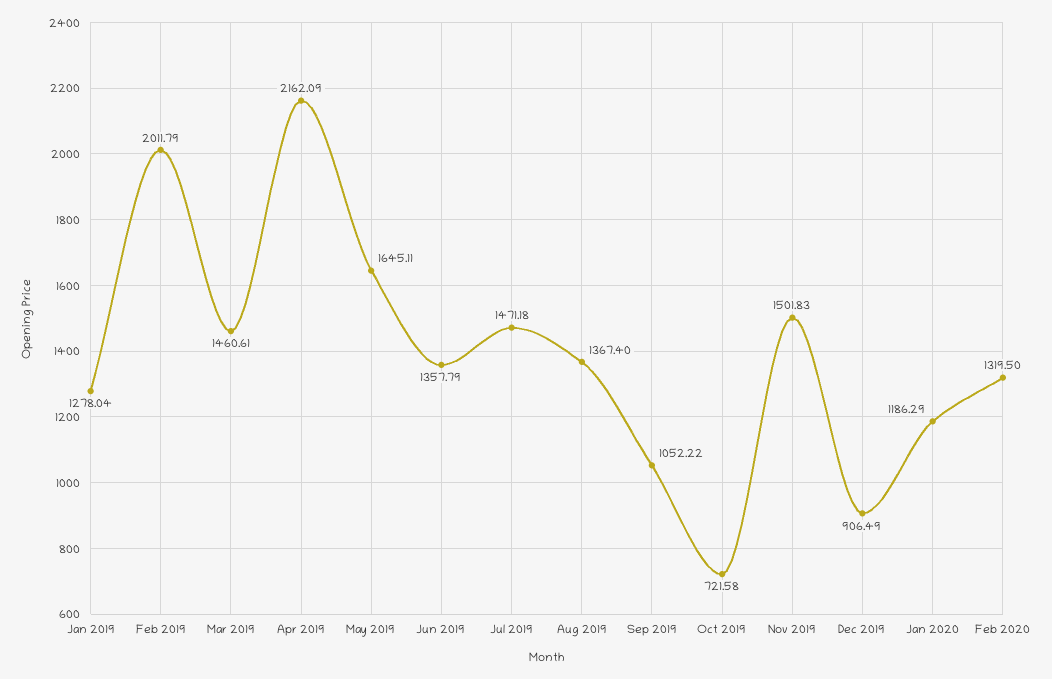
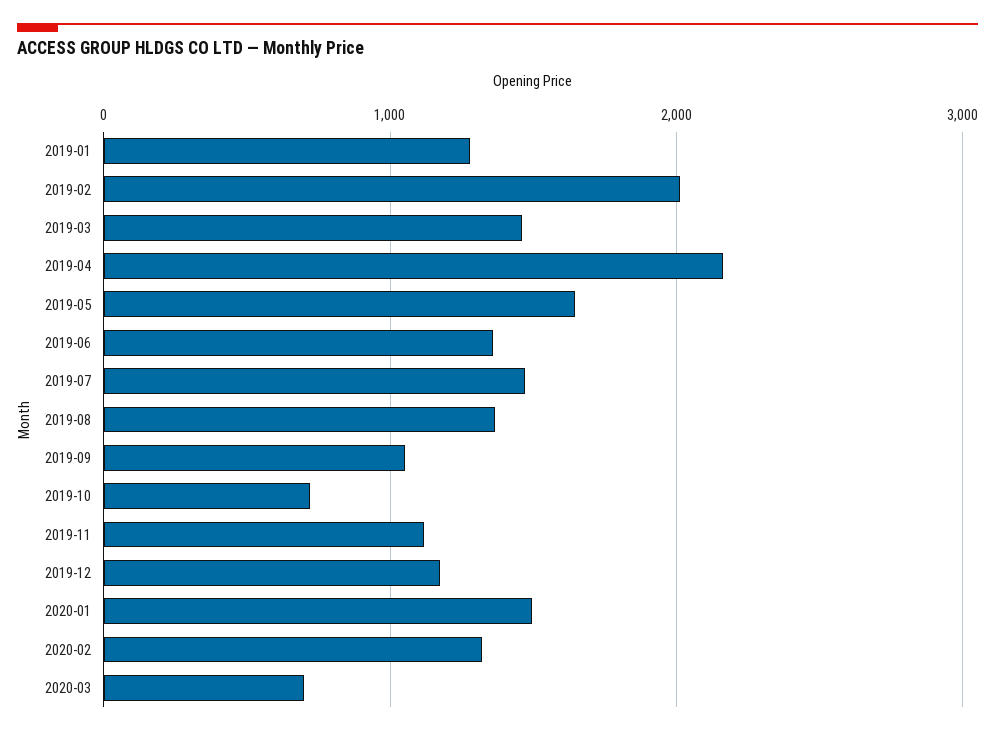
Nov 2019: 1501.83 -> 1100
Dec 2019: 906.49 -> 1200
Jan 2020: 1186.29 -> 1500
2020-03: none -> 700

